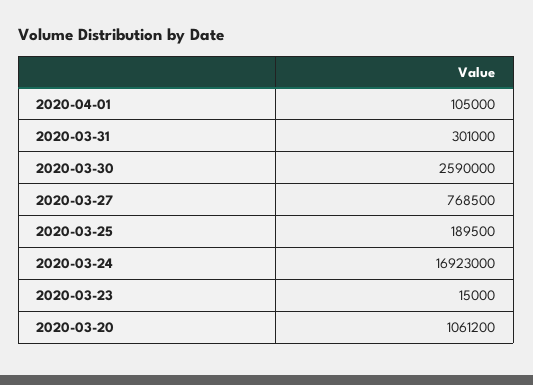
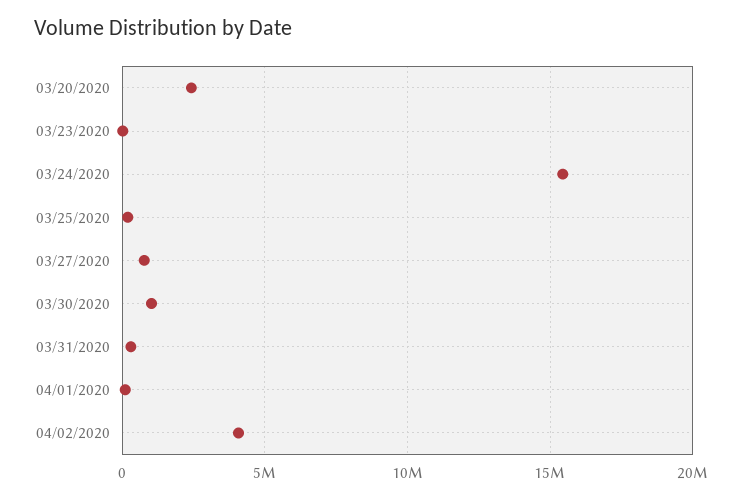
2020-03-30: 2590000 -> 1000000
2020-03-24: 16923000 -> 15500000
2020-03-20: 1061200 -> 2500000
04/02/2020: none -> 4000000

